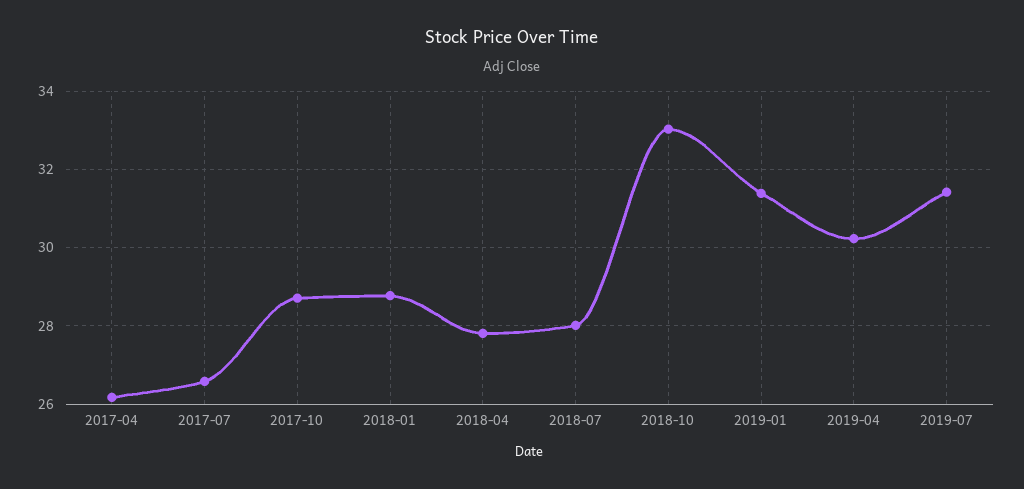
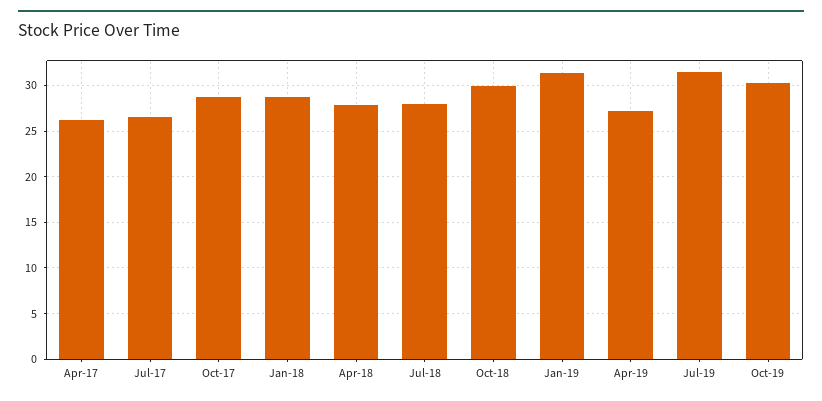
2018-10: 33 -> 30
2019-04: 30.2 -> 27
Oct-19: none -> 30

